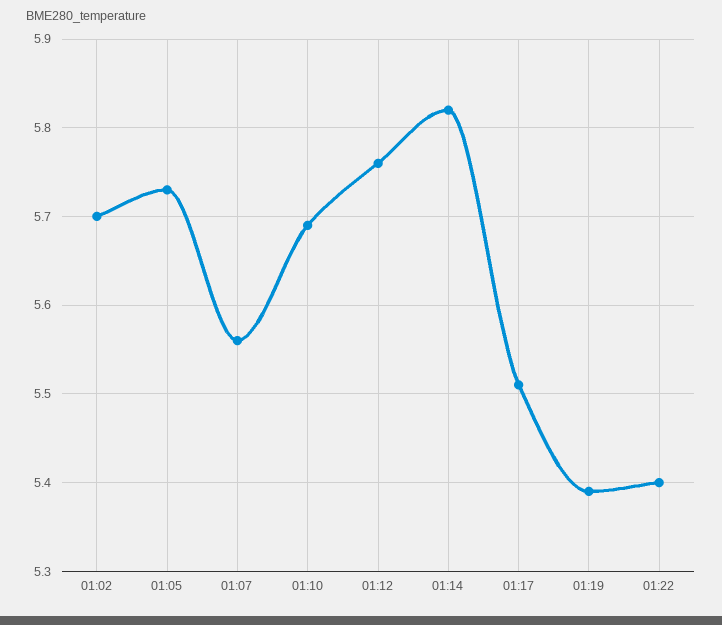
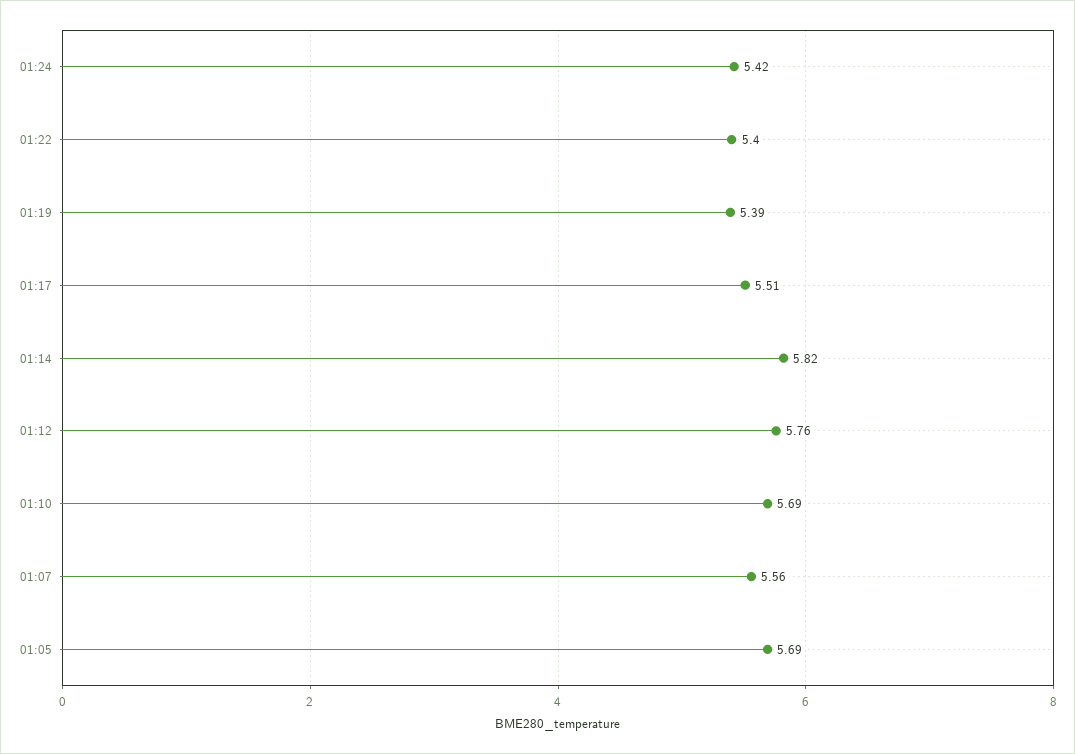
01:02: 5.7 -> none
01:05: 5.73 -> 5.69
01:24: none -> 5.42

